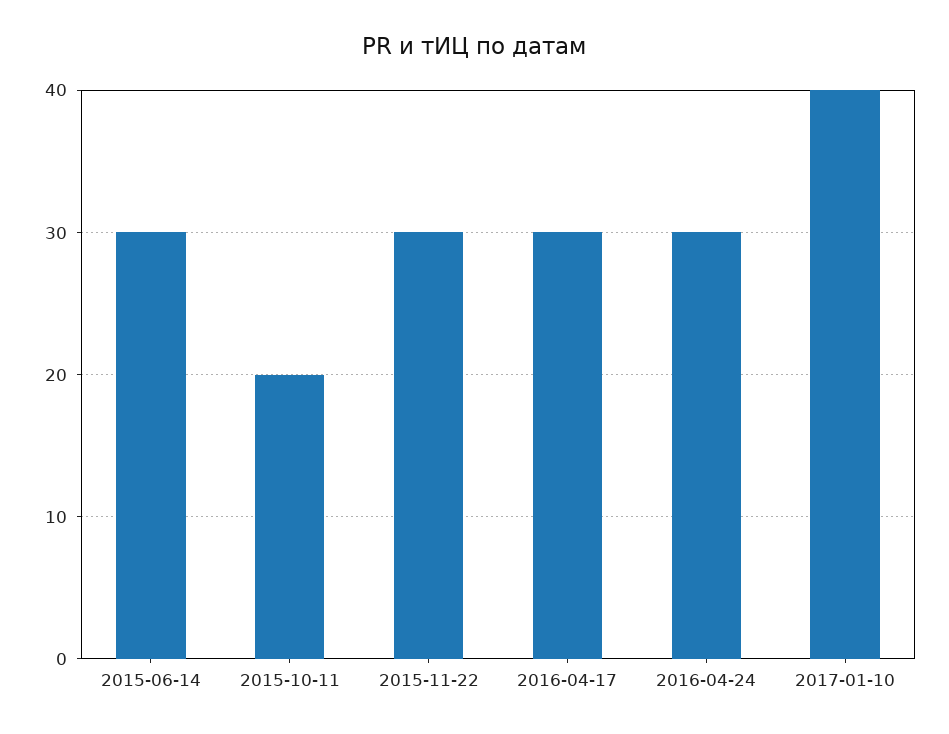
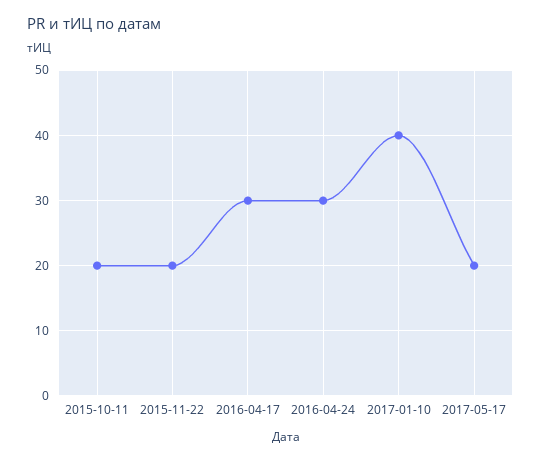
2015-06-14: 30 -> none
2015-11-22: 30 -> 20
2017-05-17: none -> 20

